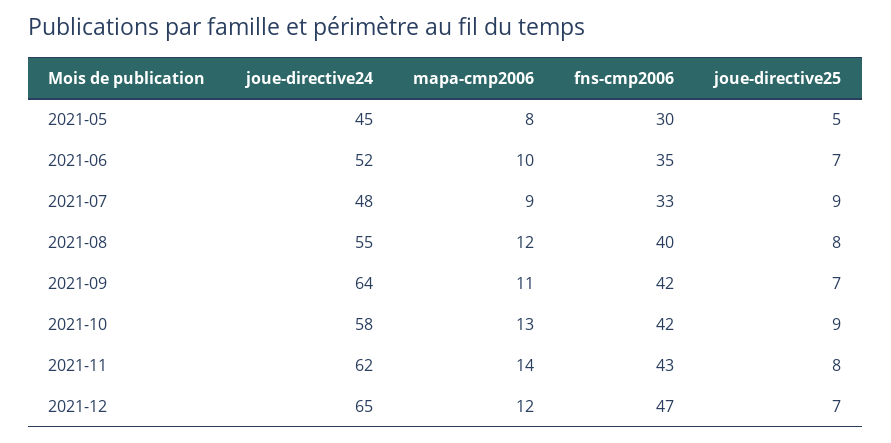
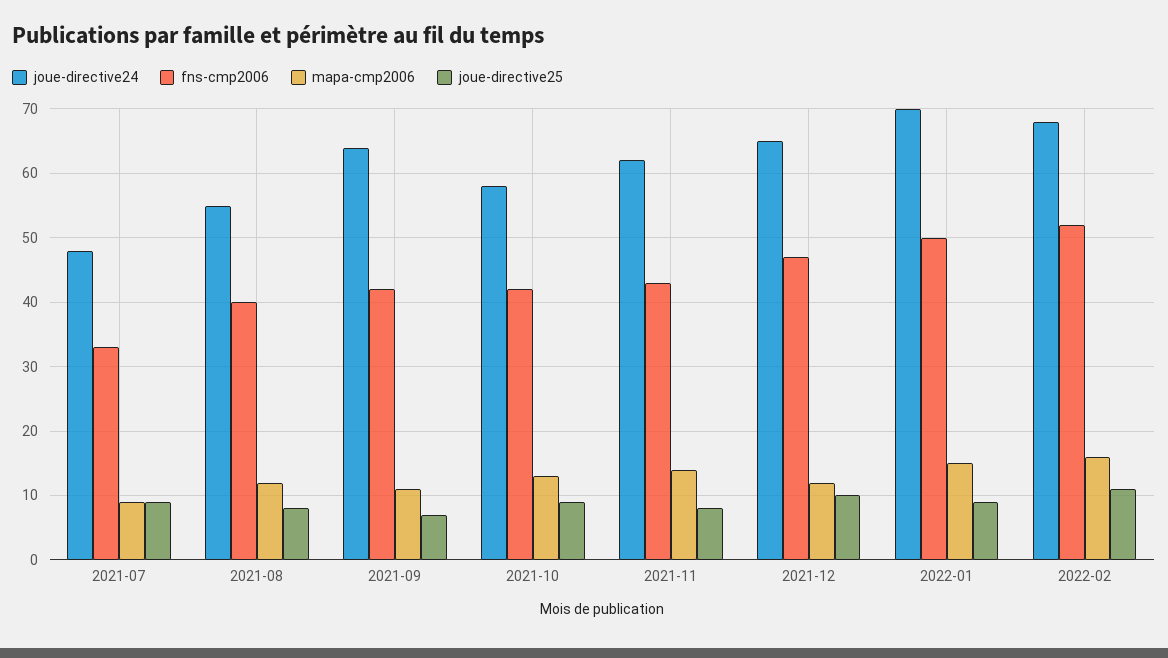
joue-directive24, 2021-05: 45 -> none
mapa-cmp2006, 2021-05: 8 -> none
fns-cmp2006, 2021-05: 30 -> none
joue-directive25, 2021-05: 5 -> none
joue-directive24, 2021-06: 52 -> none
mapa-cmp2006, 2021-06: 10 -> none
fns-cmp2006, 2021-06: 35 -> none
joue-directive25, 2021-06: 7 -> none
joue-directive25, 2021-12: 7 -> 10
joue-directive24, 2022-01: none -> 70
fns-cmp2006, 2022-01: none -> 50
mapa-cmp2006, 2022-01: none -> 15
joue-directive25, 2022-01: none -> 9
joue-directive24, 2022-02: none -> 68
fns-cmp2006, 2022-02: none -> 52
mapa-cmp2006, 2022-02: none -> 16
joue-directive25, 2022-02: none -> 11

